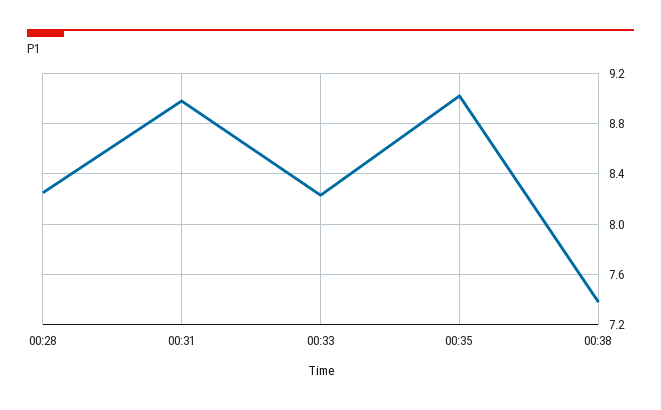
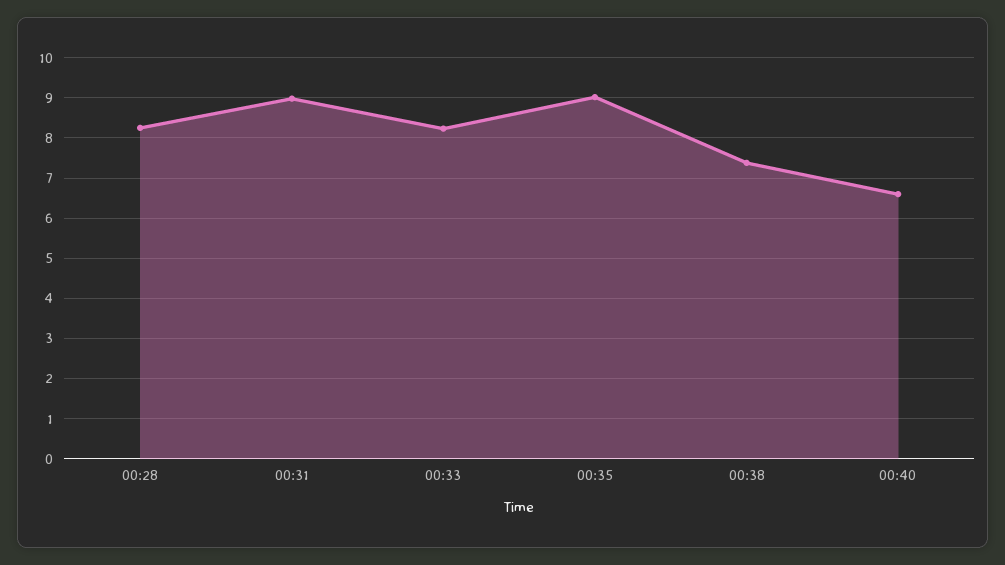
00:40: none -> 6.6

